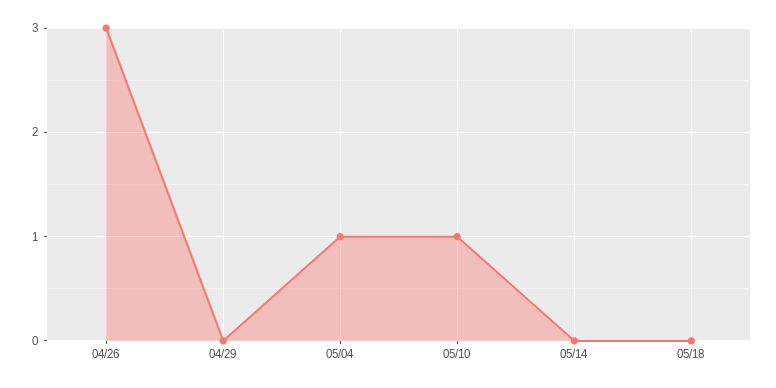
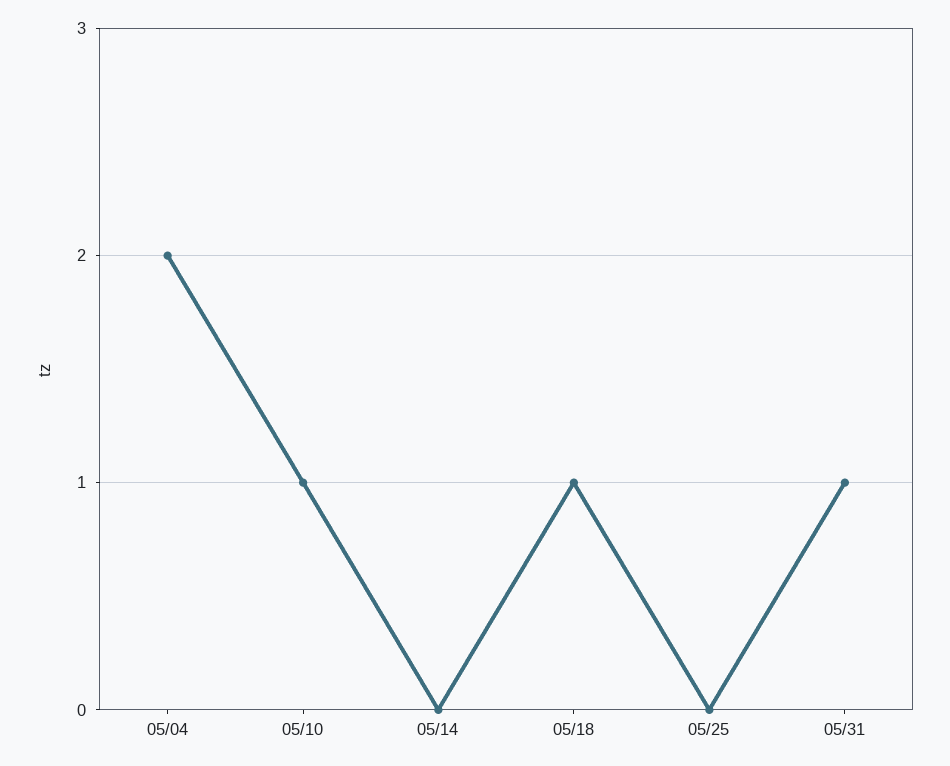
04/26: 3 -> none
04/29: 0 -> none
05/04: 1 -> 2
05/18: 0 -> 1
05/25: none -> 0
05/31: none -> 1

